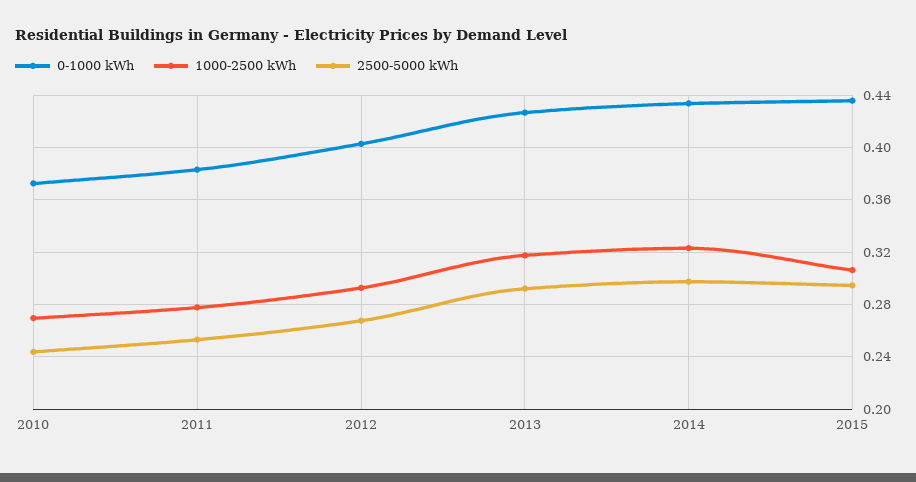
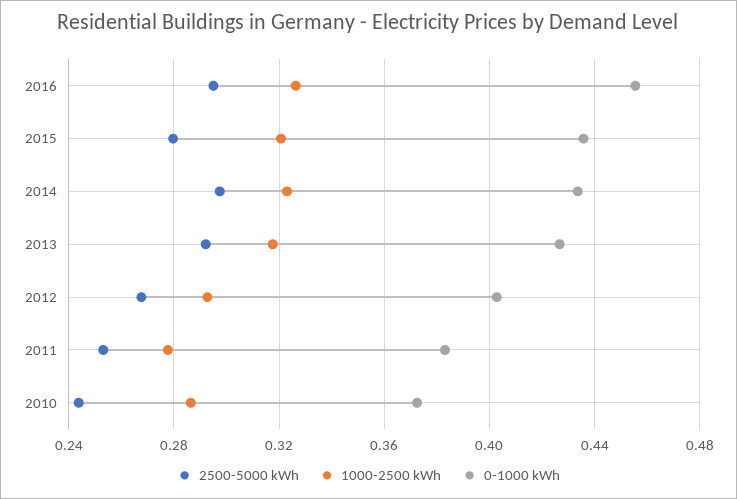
1000-2500 kWh, 2010: 0.27 -> 0.285
1000-2500 kWh, 2015: 0.305 -> 0.32
2500-5000 kWh, 2015: 0.295 -> 0.28
2500-5000 kWh, 2016: none -> 0.295
1000-2500 kWh, 2016: none -> 0.325
0-1000 kWh, 2016: none -> 0.455

